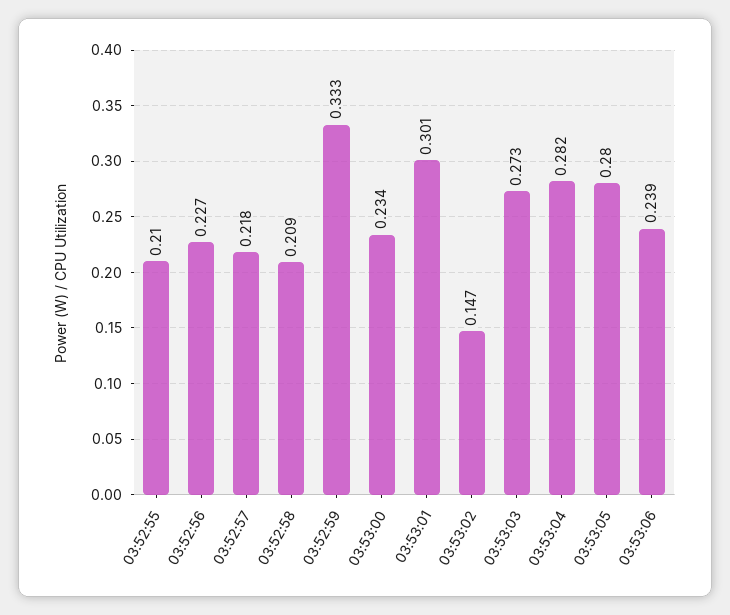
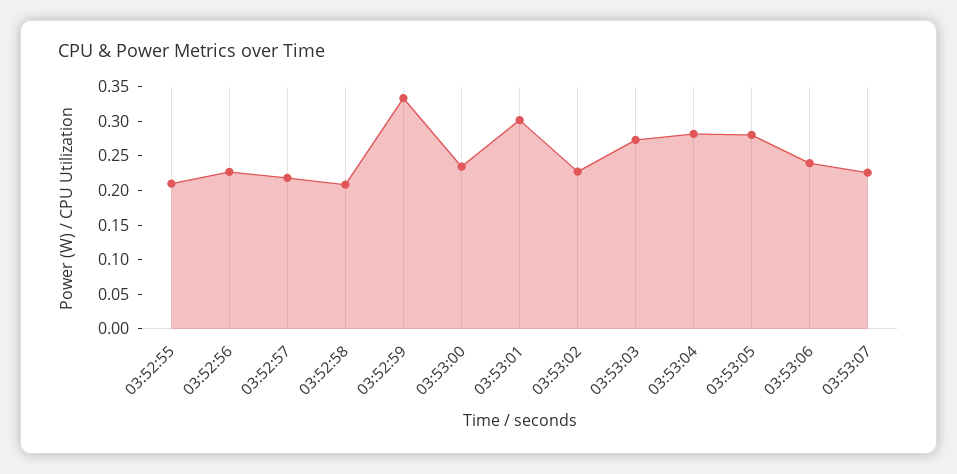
03:53:02: 0.147 -> 0.225
03:53:07: none -> 0.225

